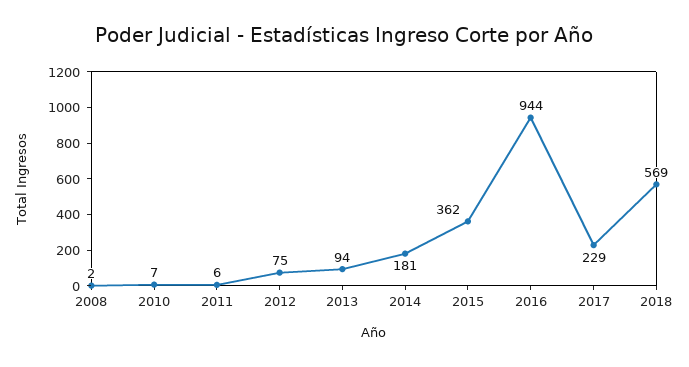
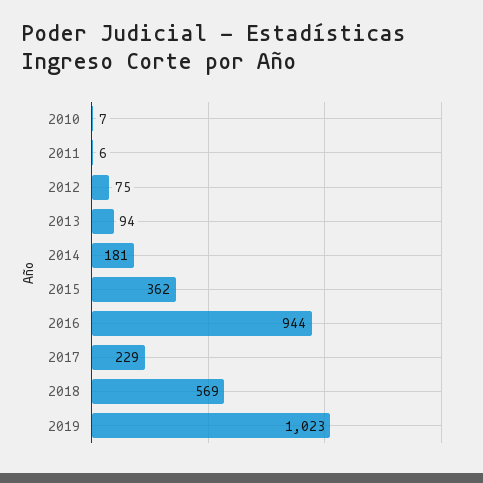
2008: 2 -> none
2019: none -> 1023

